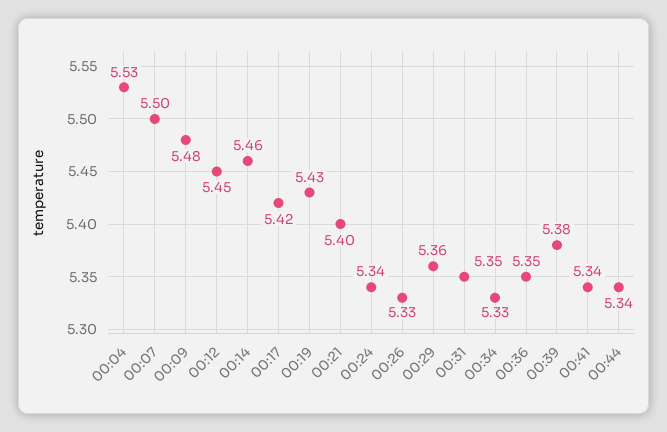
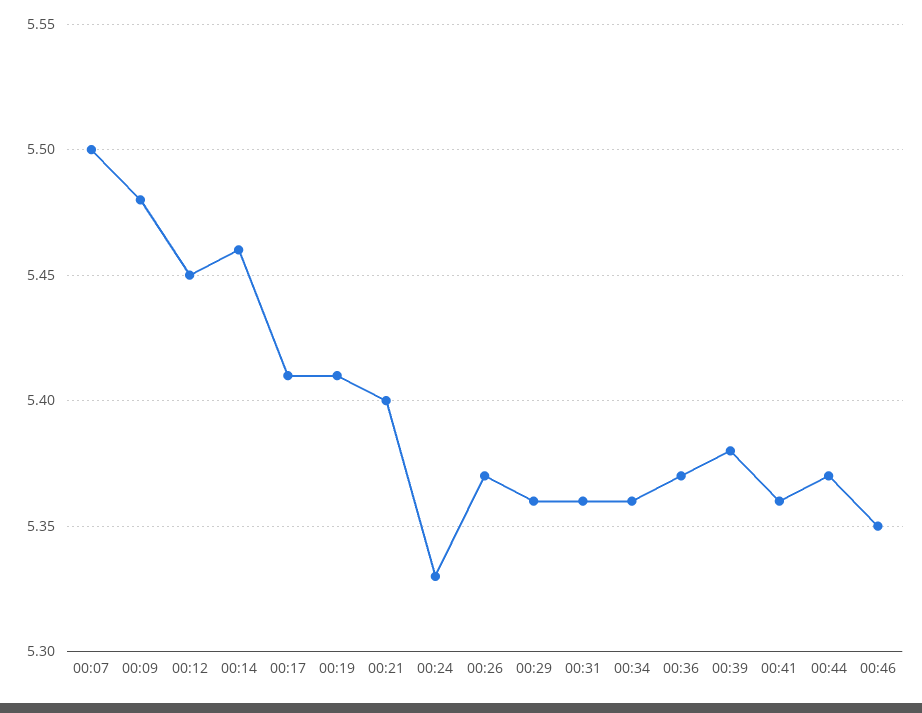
00:04: 5.53 -> none
00:17: 5.42 -> 5.41
00:19: 5.43 -> 5.41
00:24: 5.34 -> 5.33
00:26: 5.33 -> 5.37
00:31: 5.35 -> 5.36
00:34: 5.33 -> 5.36
00:36: 5.35 -> 5.37
00:41: 5.34 -> 5.36
00:44: 5.34 -> 5.37
00:46: none -> 5.35

